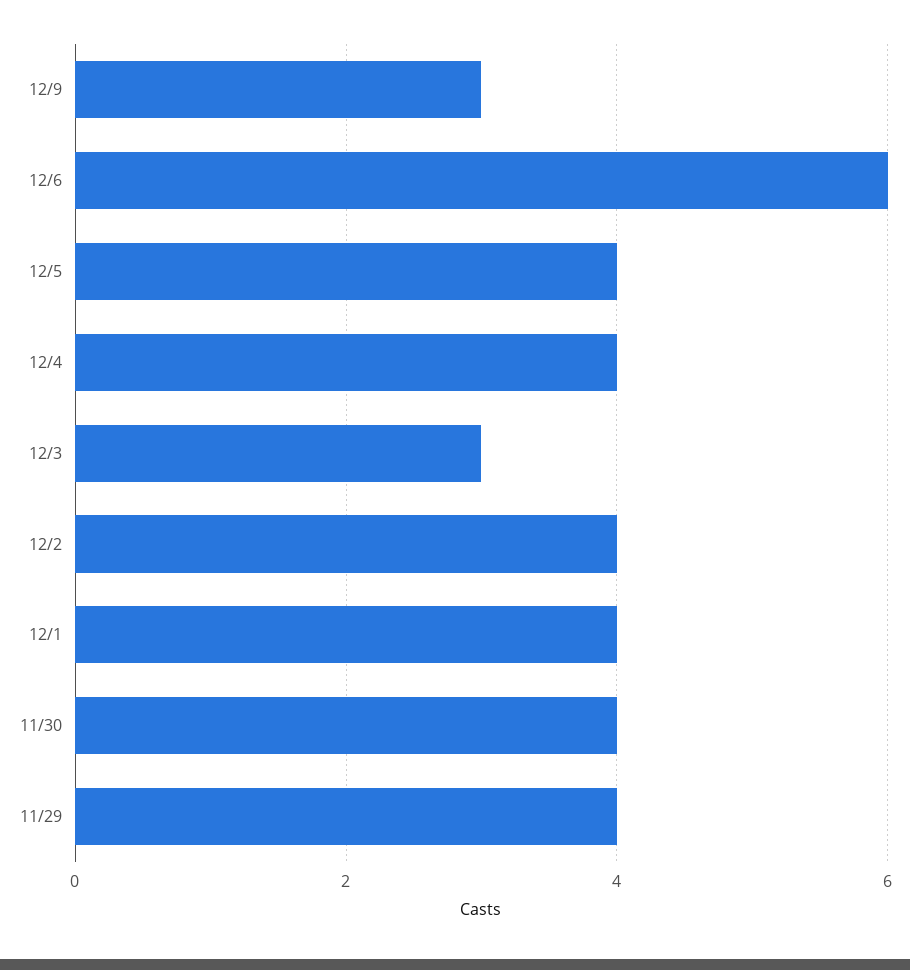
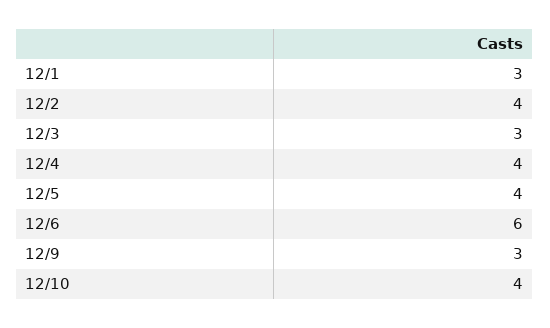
12/1: 4 -> 3
11/30: 4 -> none
11/29: 4 -> none
12/10: none -> 4

